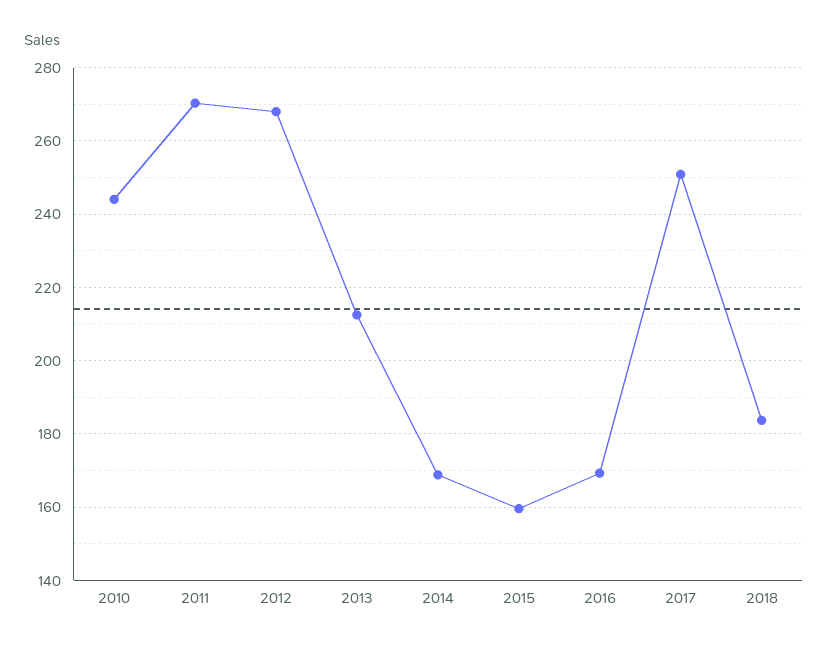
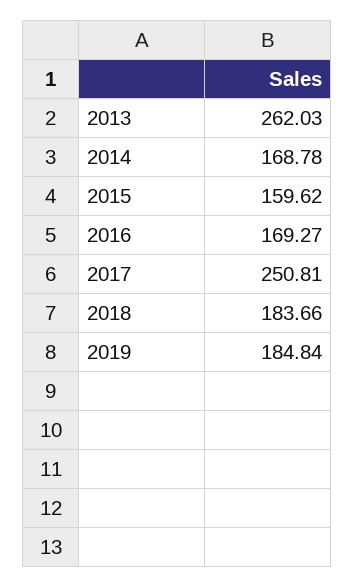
2010: 244 -> none
2011: 270 -> none
2012: 268 -> none
2013: 212 -> 262.03
2019: none -> 184.84

